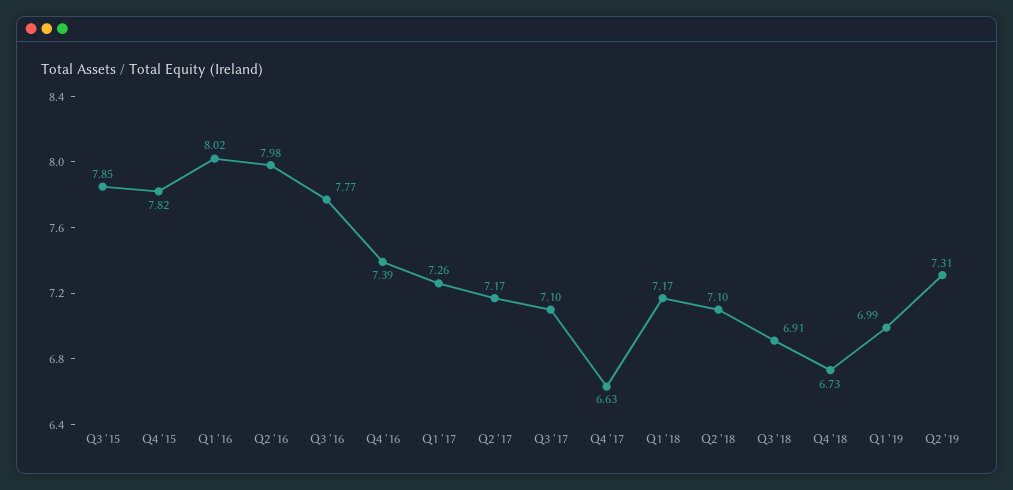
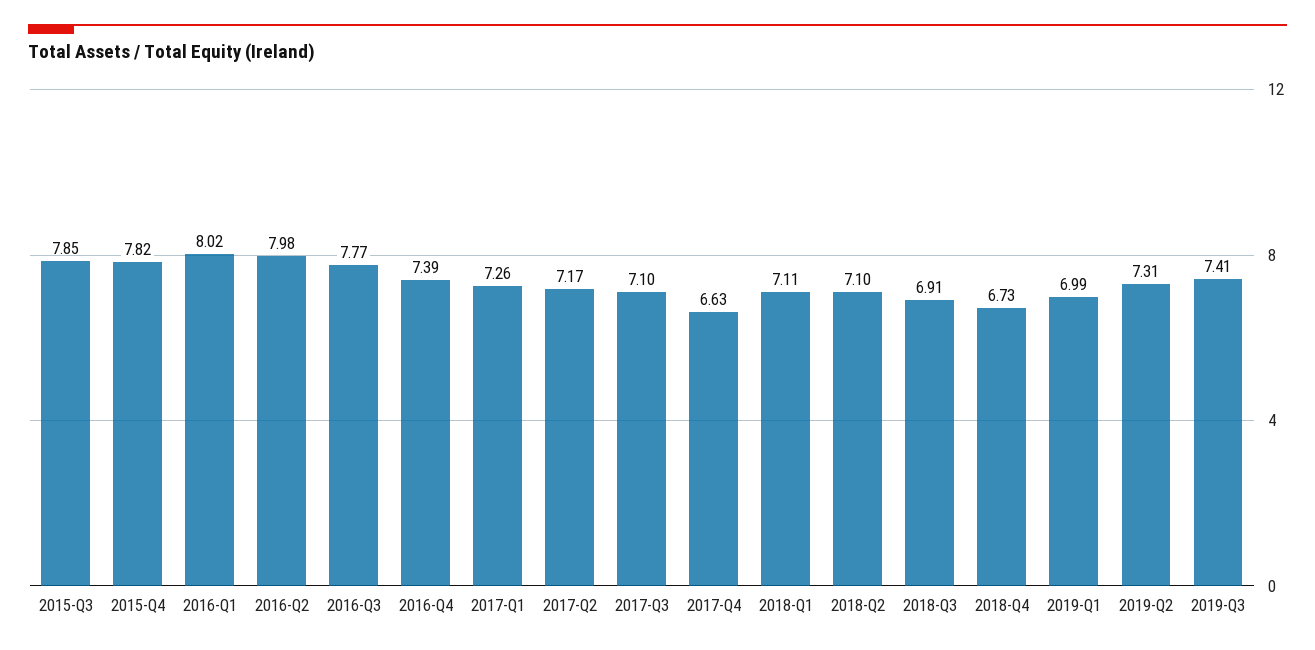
Q1 '18: 7.17 -> 7.11
2019-Q3: none -> 7.41

